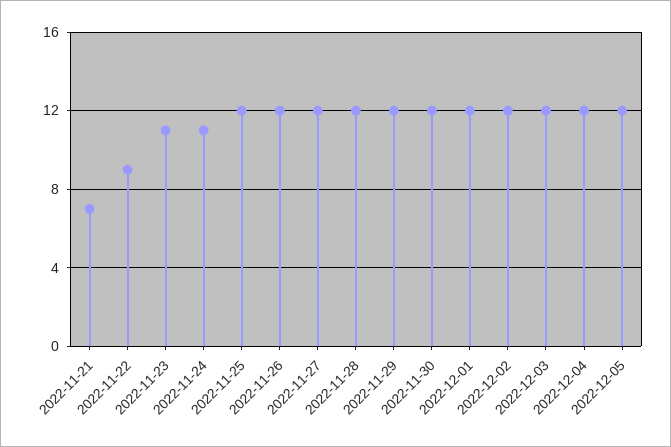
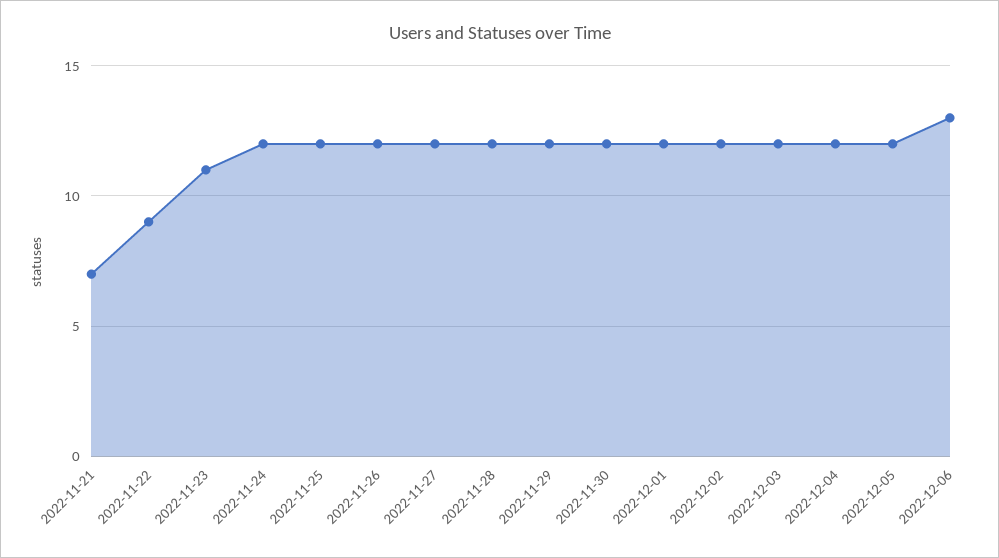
2022-11-24: 11 -> 12
2022-12-06: none -> 13

